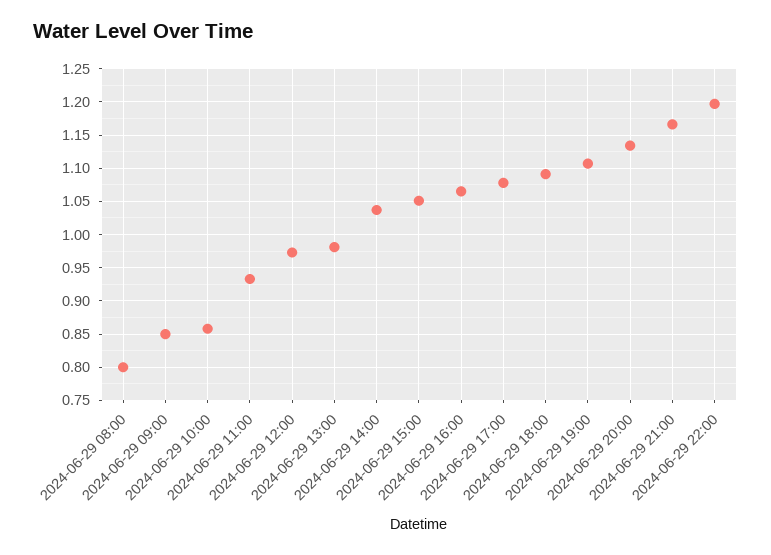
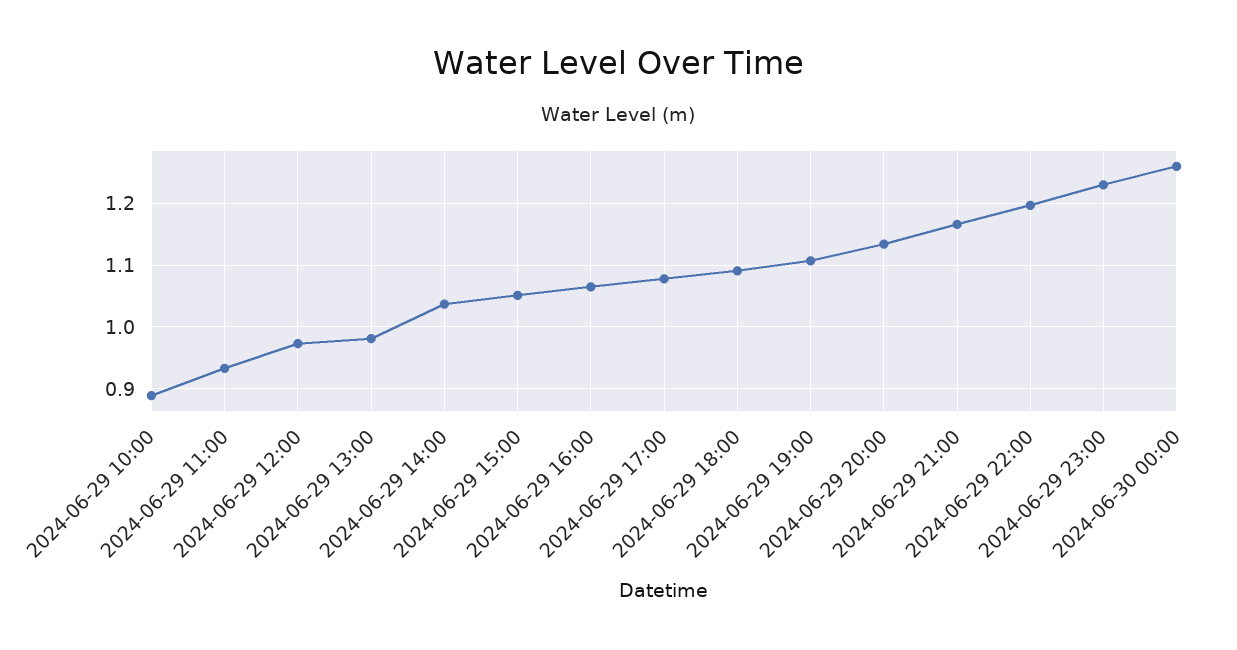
2024-06-29 08:00: 0.8 -> none
2024-06-29 09:00: 0.85 -> none
2024-06-29 10:00: 0.86 -> 0.89
2024-06-29 23:00: none -> 1.23
2024-06-30 00:00: none -> 1.26

